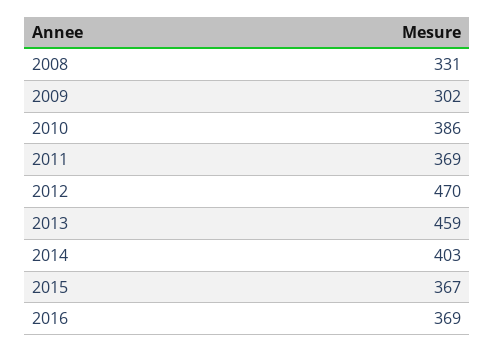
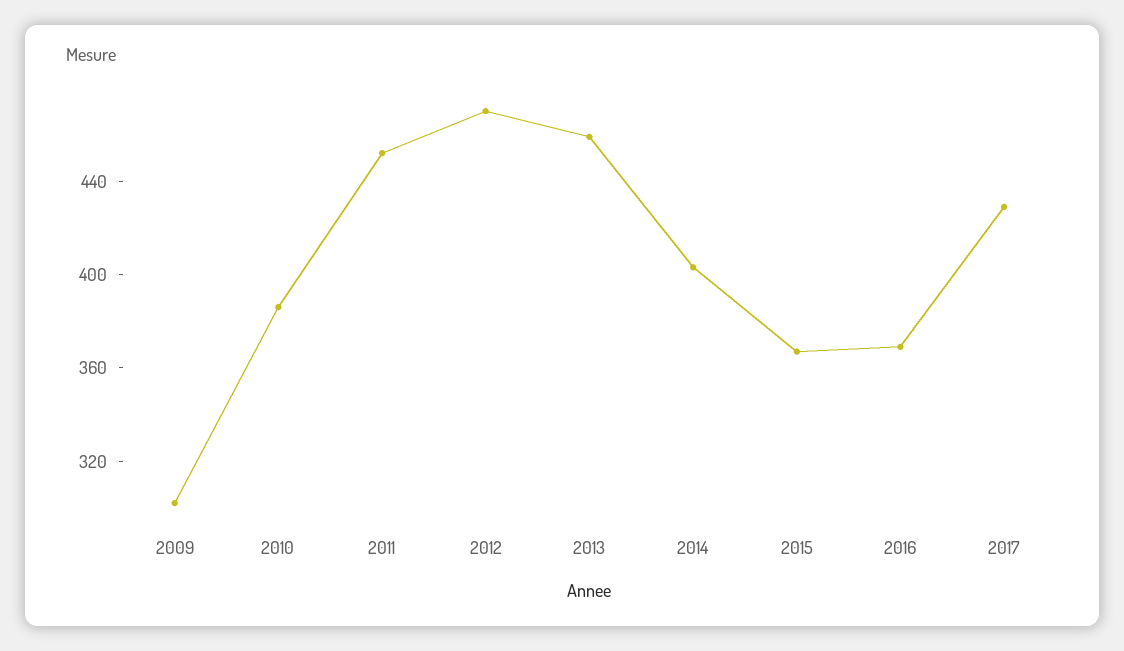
2008: 331 -> none
2011: 369 -> 450
2017: none -> 430

